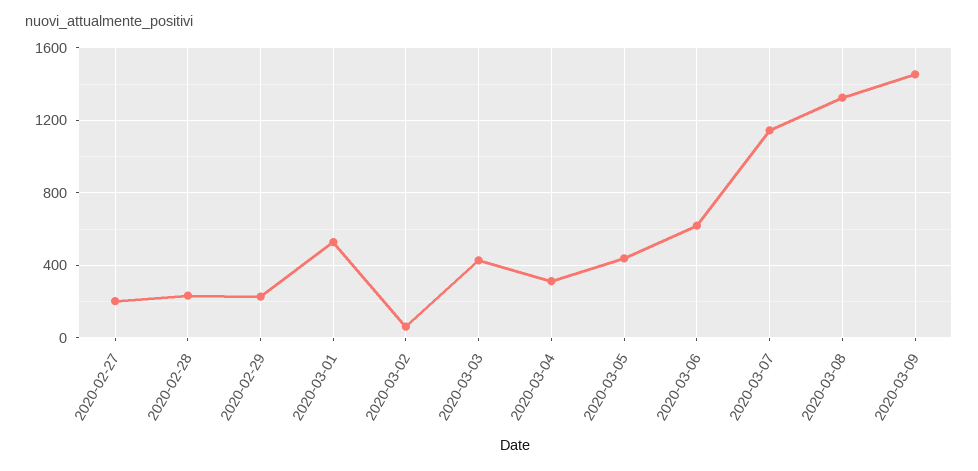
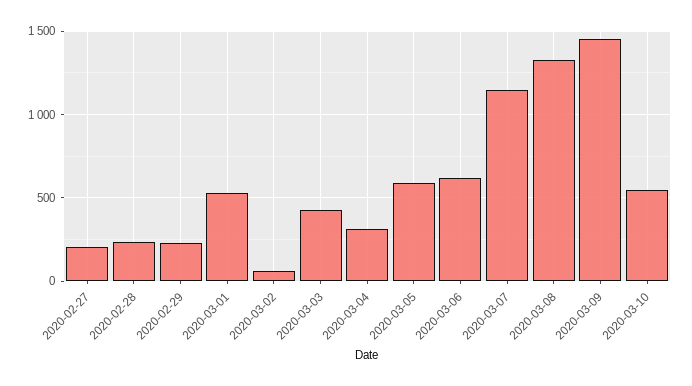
2020-03-05: 450 -> 600
2020-03-10: none -> 550

